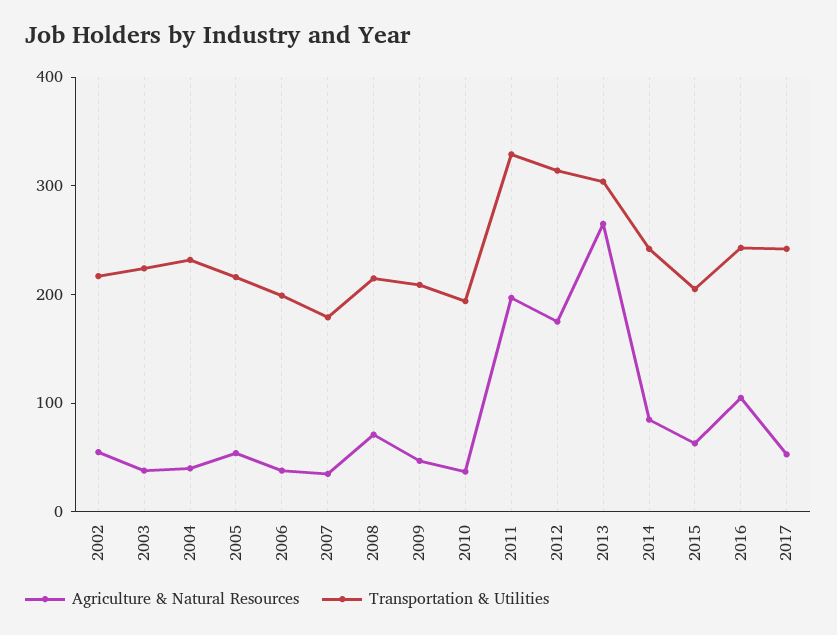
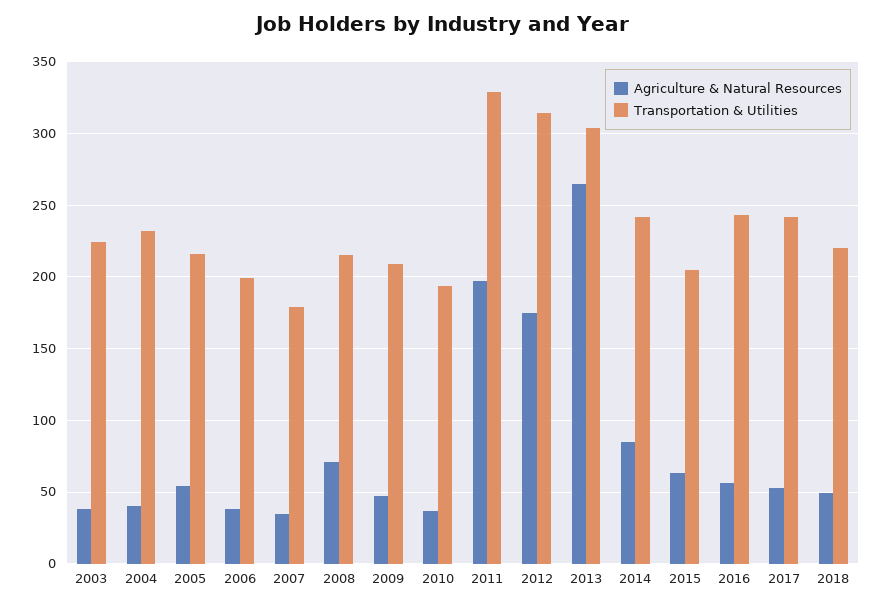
Agriculture & Natural Resources, 2002: 60 -> none
Transportation & Utilities, 2002: 220 -> none
Agriculture & Natural Resources, 2016: 100 -> 55
Agriculture & Natural Resources, 2018: none -> 50
Transportation & Utilities, 2018: none -> 220

